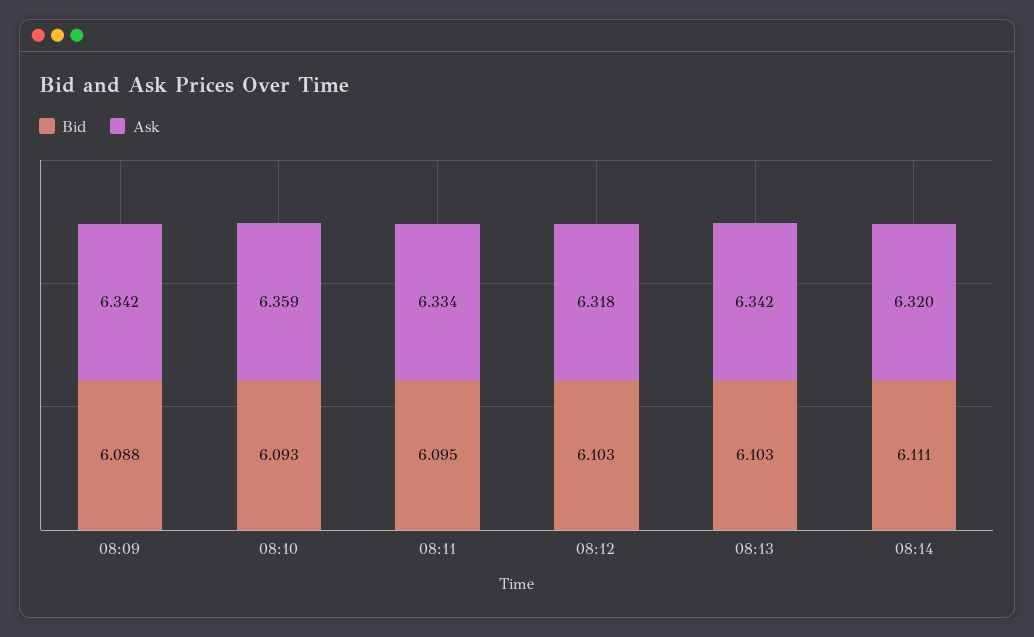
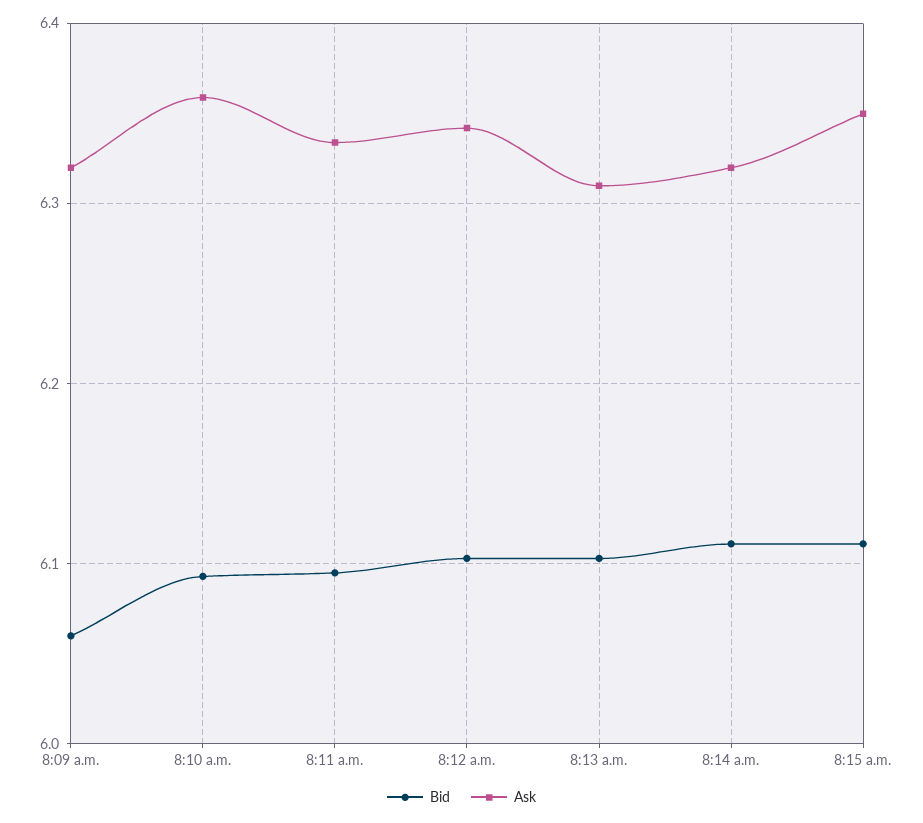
Bid, 08:09: 6.088 -> 6.06
Ask, 08:09: 6.342 -> 6.32
Ask, 08:12: 6.318 -> 6.34
Ask, 08:13: 6.342 -> 6.31
Bid, 8:15 a.m.: none -> 6.11
Ask, 8:15 a.m.: none -> 6.35

